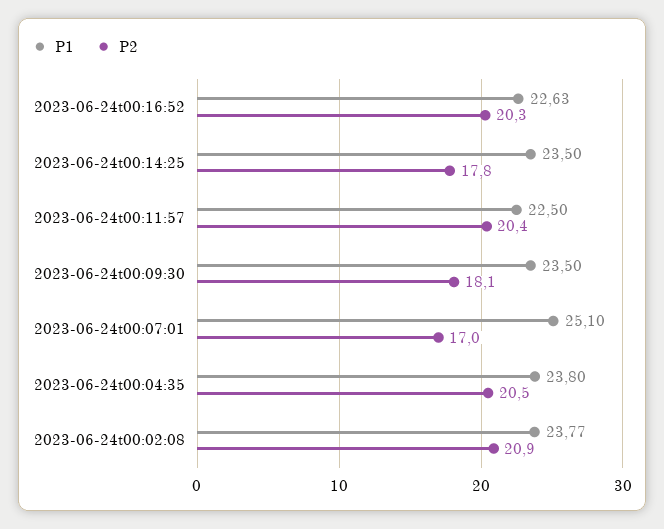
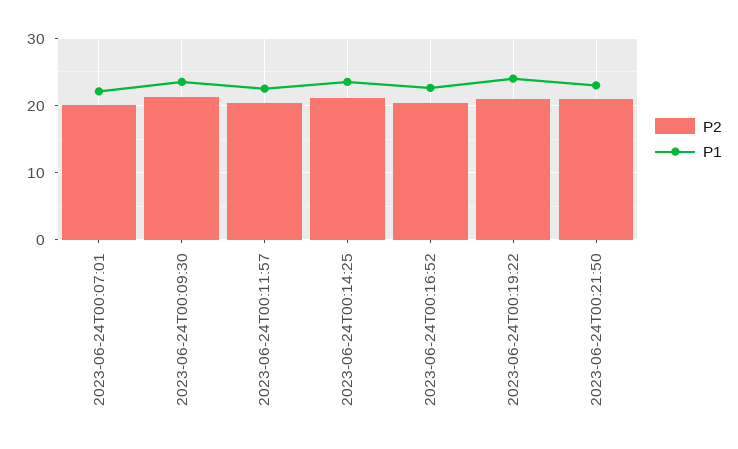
P2, 2023-06-24t00:14:25: 17.8 -> 21
P2, 2023-06-24t00:09:30: 18.1 -> 21
P1, 2023-06-24t00:07:01: 25.1 -> 22
P2, 2023-06-24t00:07:01: 17 -> 20
P1, 2023-06-24t00:04:35: 23.8 -> none
P2, 2023-06-24t00:04:35: 20.5 -> none
P1, 2023-06-24t00:02:08: 23.77 -> none
P2, 2023-06-24t00:02:08: 20.9 -> none
P2, 2023-06-24T00:19:22: none -> 21
P1, 2023-06-24T00:19:22: none -> 24
P2, 2023-06-24T00:21:50: none -> 21
P1, 2023-06-24T00:21:50: none -> 23

